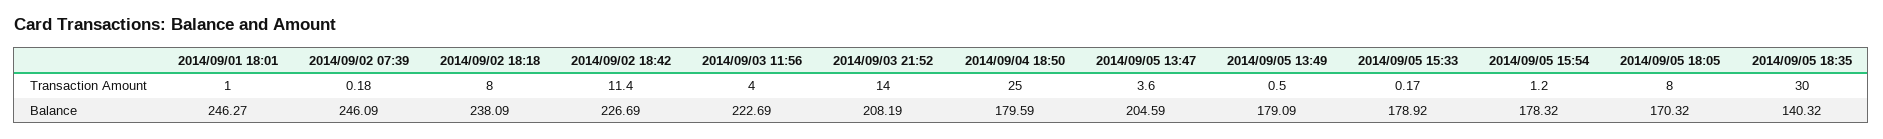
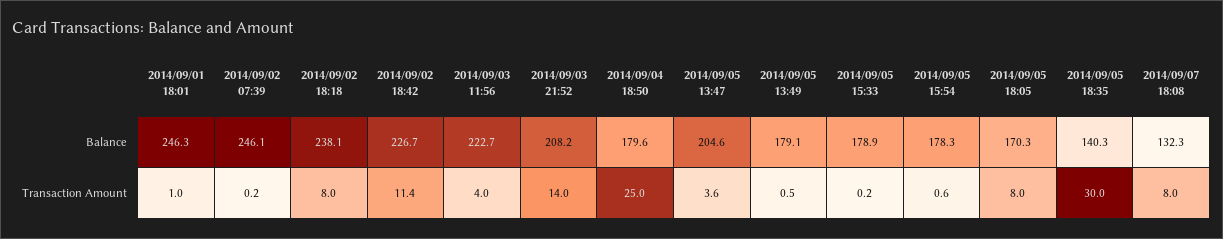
2014/09/05 15:54, Transaction Amount: 1.2 -> 0.6
2014/09/07 18:08, Balance: none -> 132.3
2014/09/07 18:08, Transaction Amount: none -> 8

